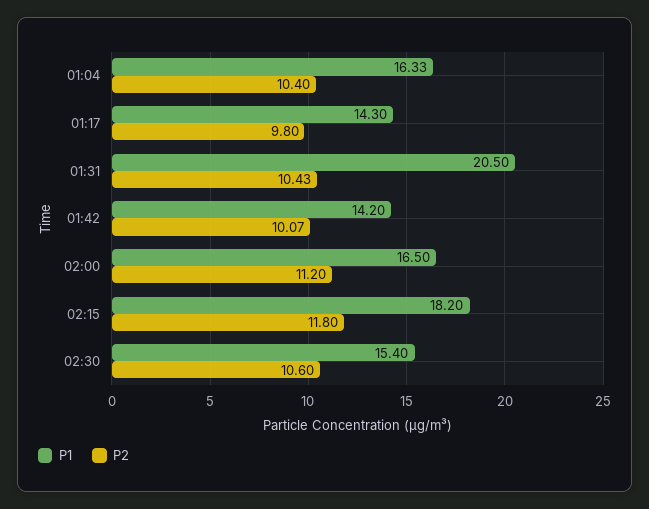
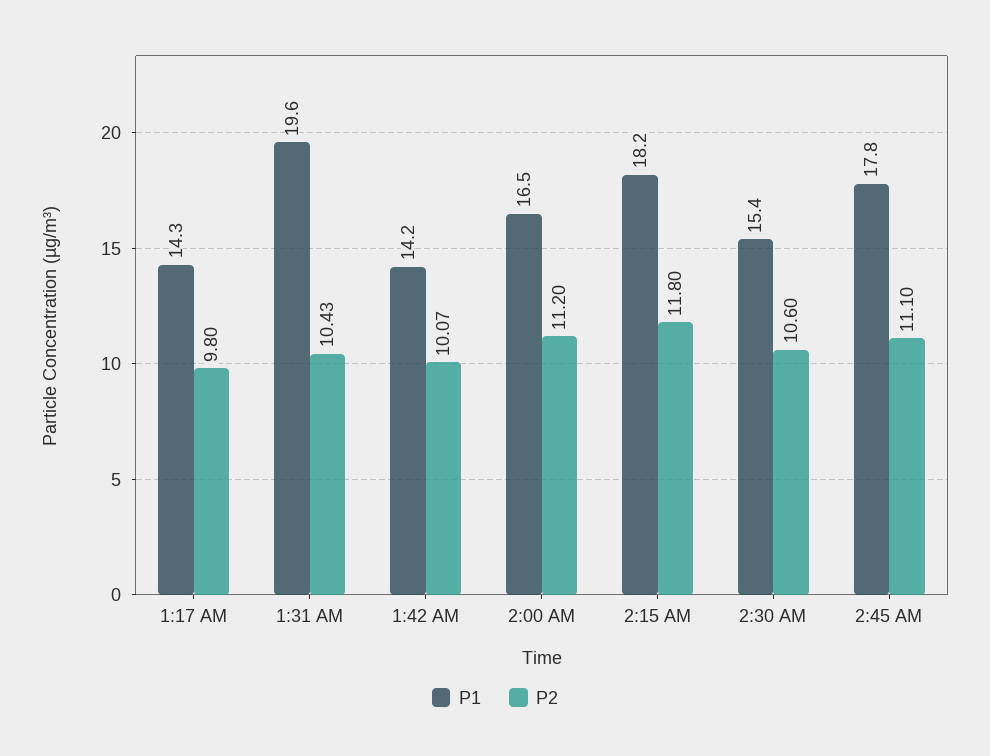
P1, 01:04: 16.33 -> none
P2, 01:04: 10.4 -> none
P1, 01:31: 20.5 -> 19.6
P1, 2:45 AM: none -> 17.8
P2, 2:45 AM: none -> 11.1

